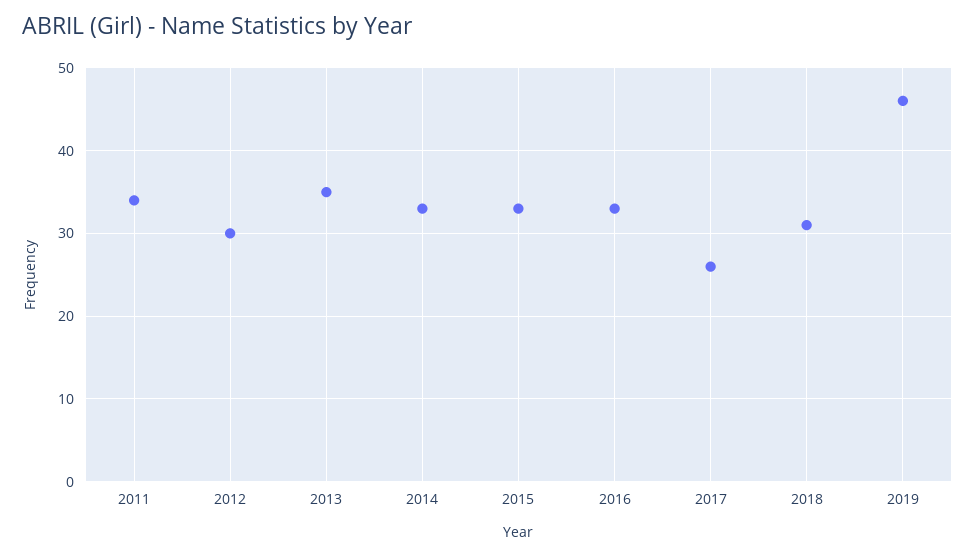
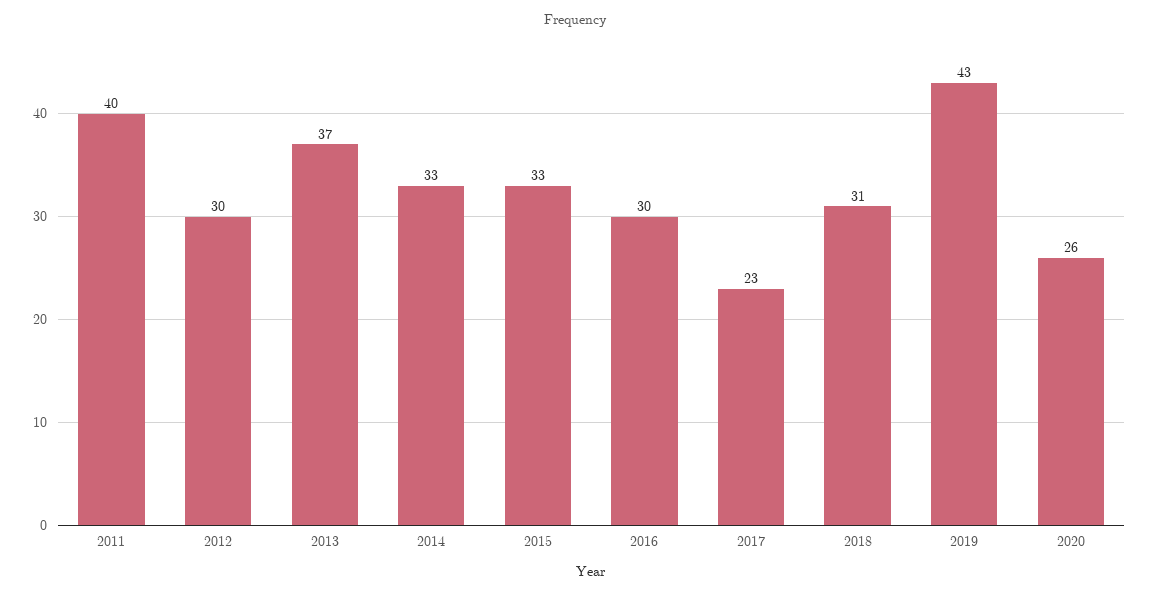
2011: 34 -> 40
2013: 35 -> 37
2016: 33 -> 30
2017: 26 -> 23
2019: 46 -> 43
2020: none -> 26

